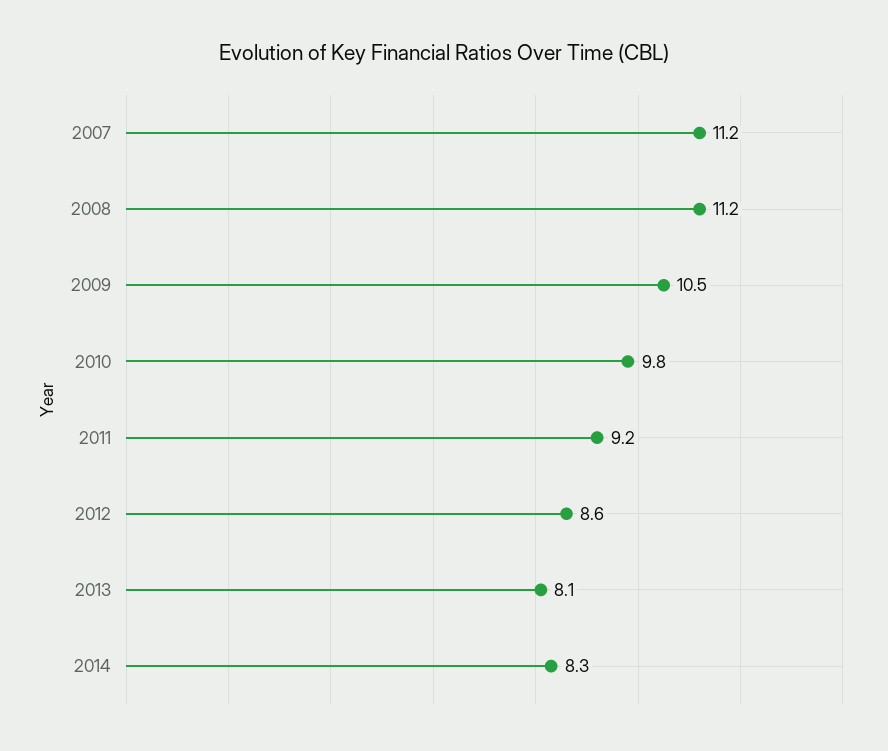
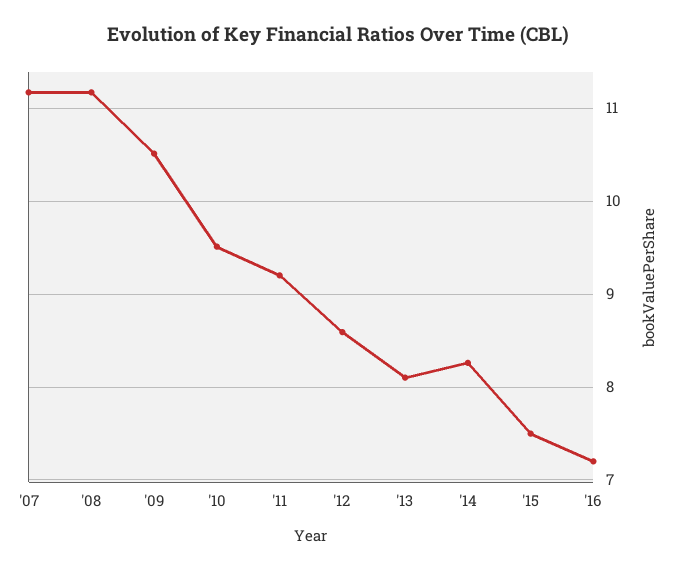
2010: 9.8 -> 9.5
'15: none -> 7.5
'16: none -> 7.2

